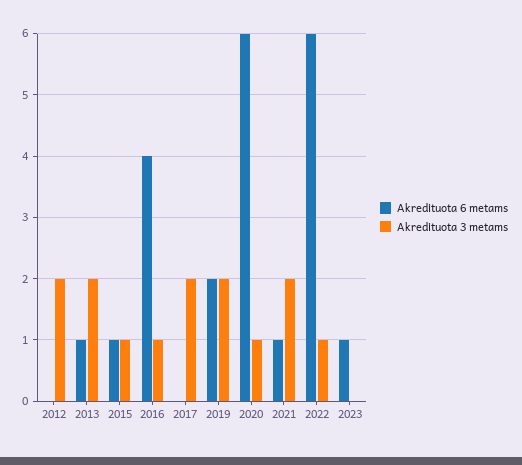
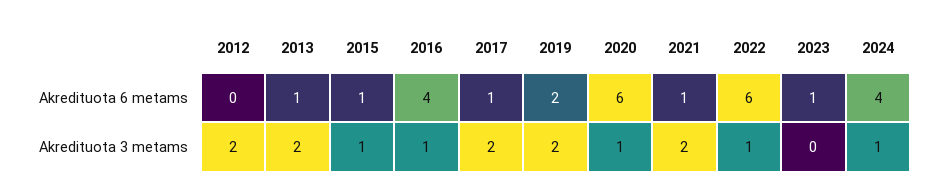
Akredituota 6 metams, 2017: 0 -> 1
Akredituota 6 metams, 2024: none -> 4
Akredituota 3 metams, 2024: none -> 1

